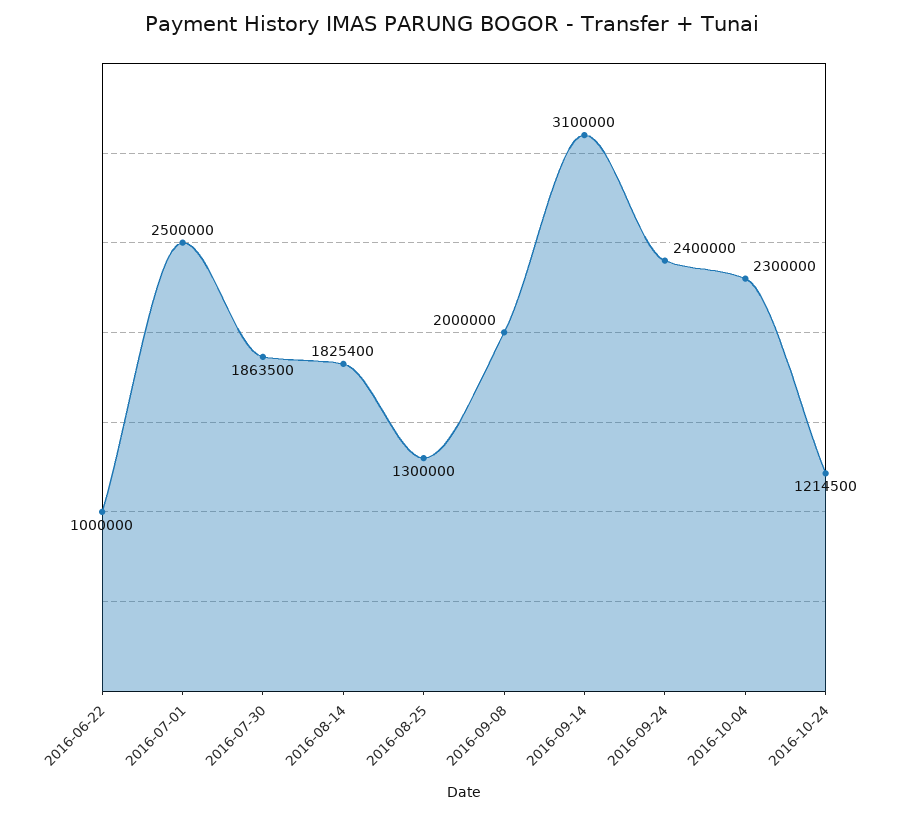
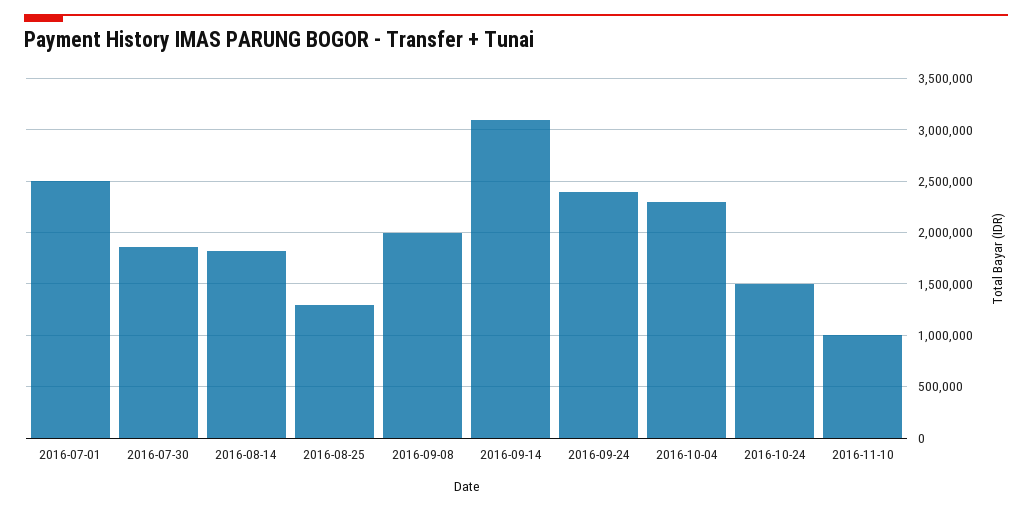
2016-06-22: 1000000 -> none
2016-10-24: 1214500 -> 1500000
2016-11-10: none -> 1000000

